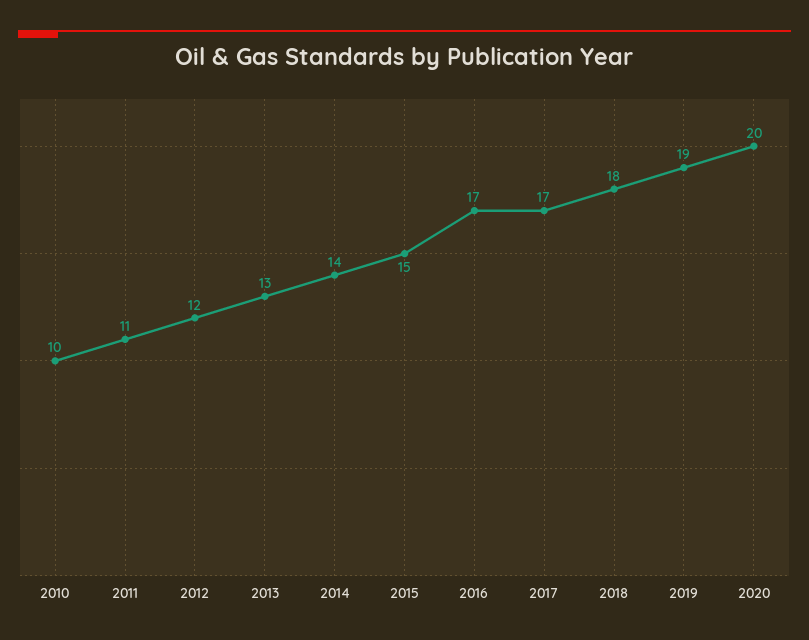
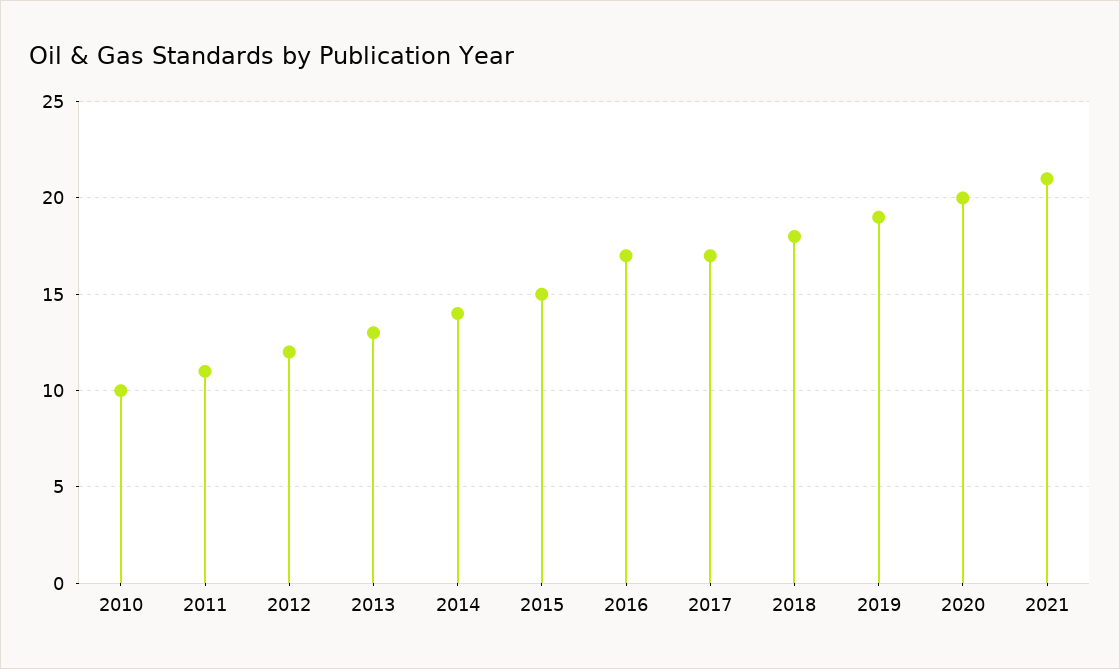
2021: none -> 21

